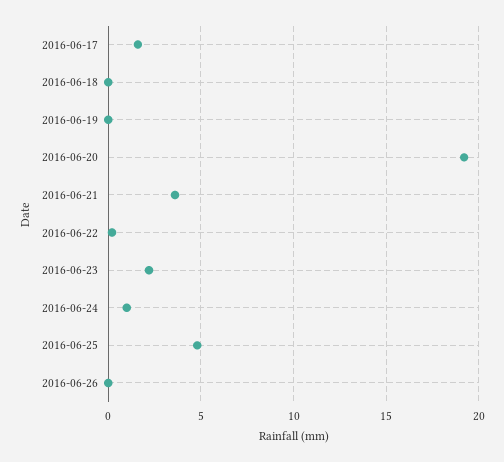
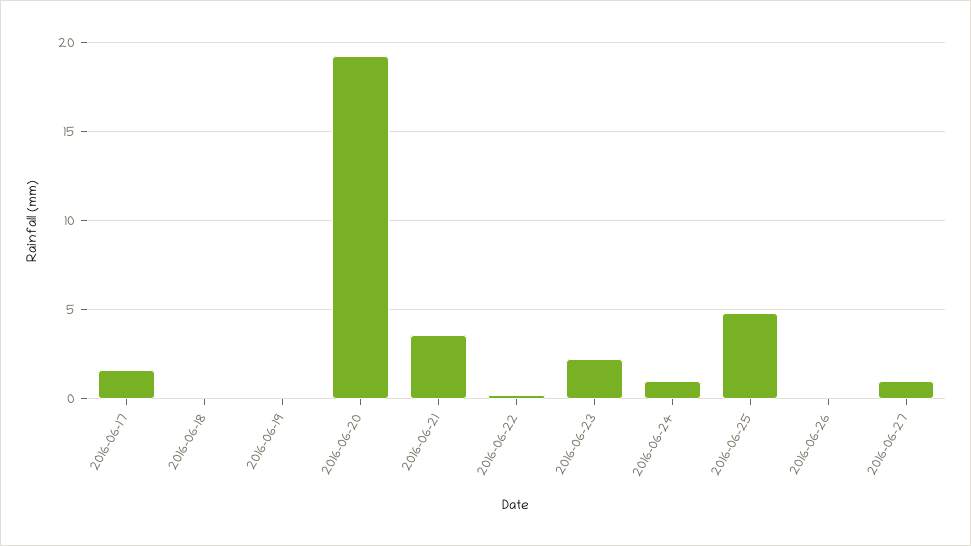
2016-06-27: none -> 1

